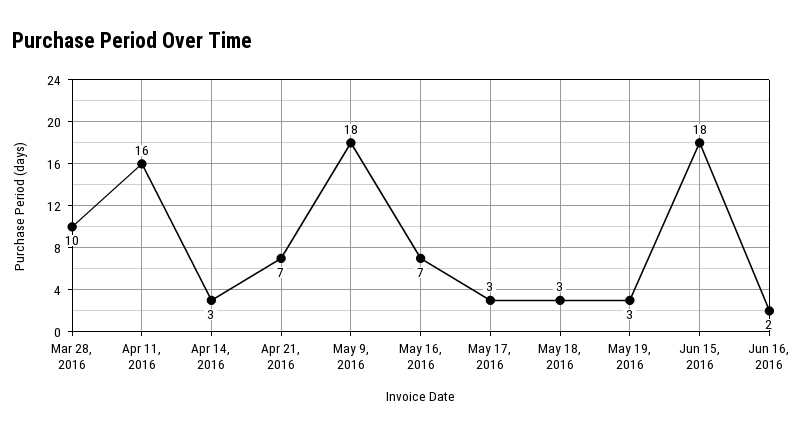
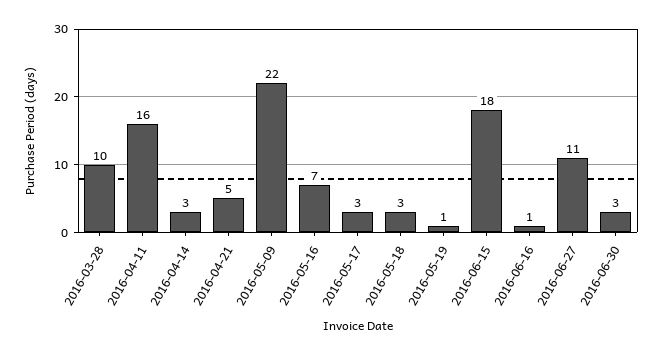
Apr 21, 2016: 7 -> 5
May 9, 2016: 18 -> 22
May 19, 2016: 3 -> 1
Jun 16, 2016: 2 -> 1
2016-06-27: none -> 11
2016-06-30: none -> 3

